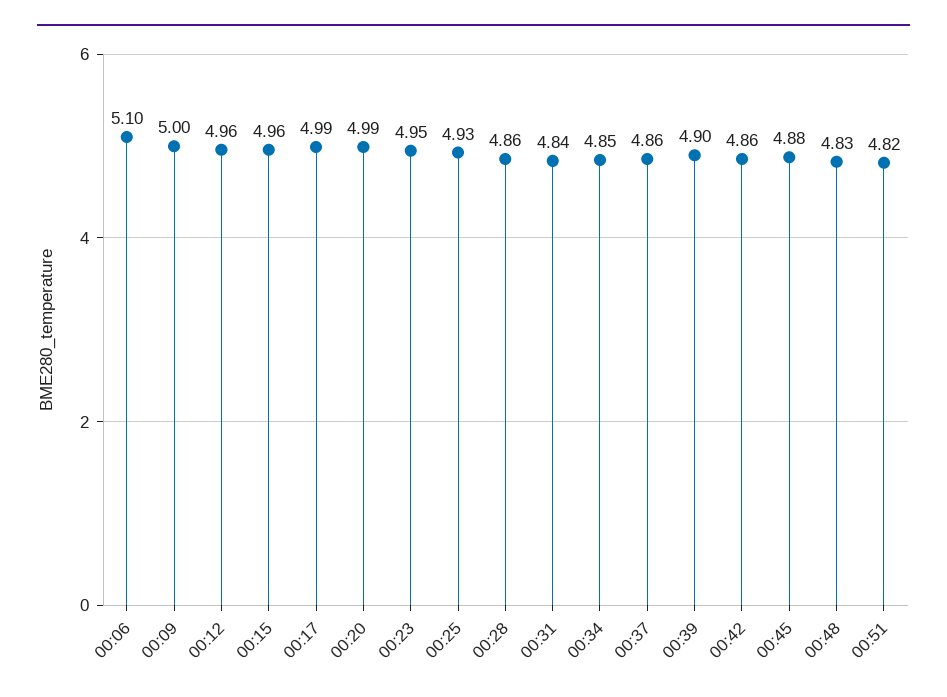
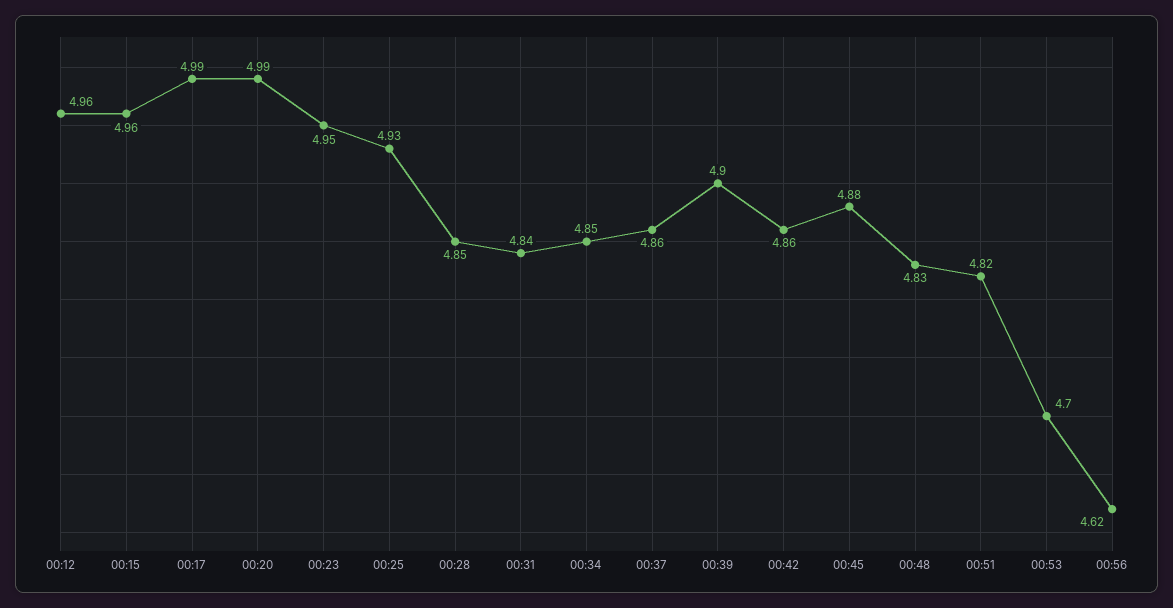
00:06: 5.1 -> none
00:09: 5 -> none
00:28: 4.86 -> 4.85
00:53: none -> 4.7
00:56: none -> 4.62

